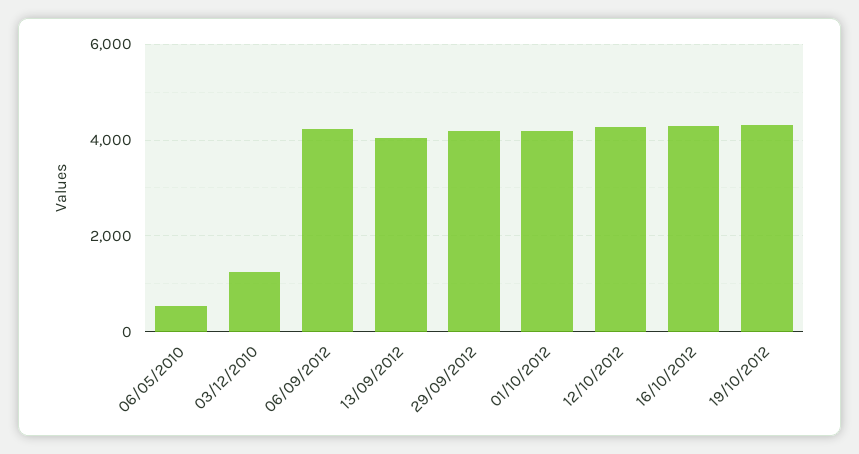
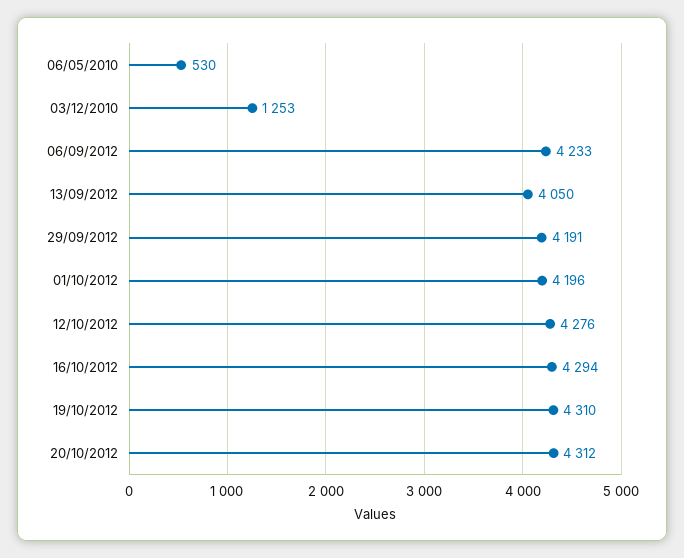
20/10/2012: none -> 4312

